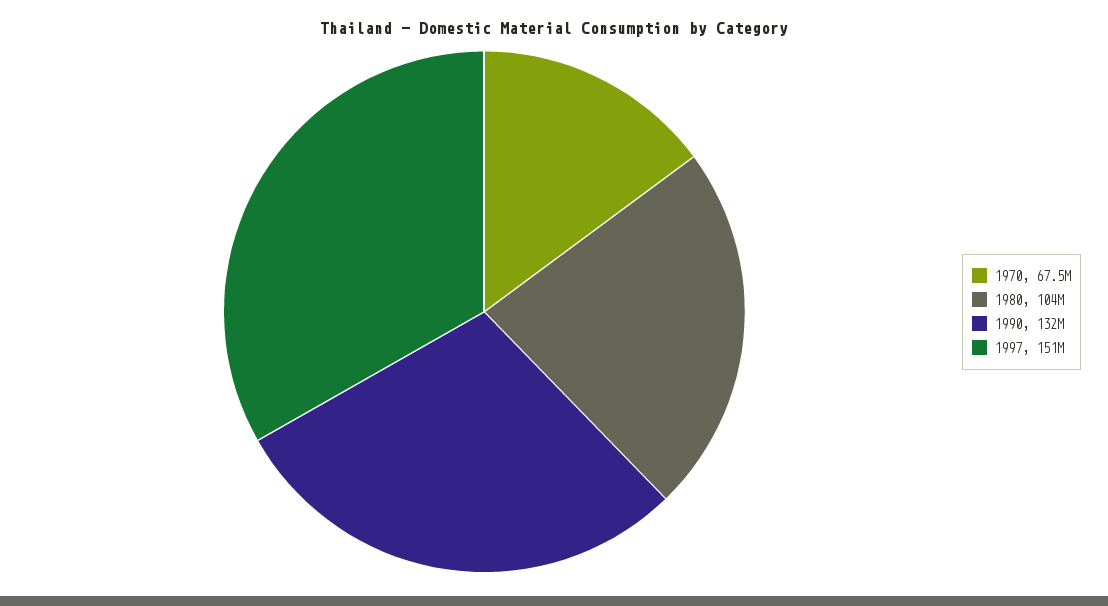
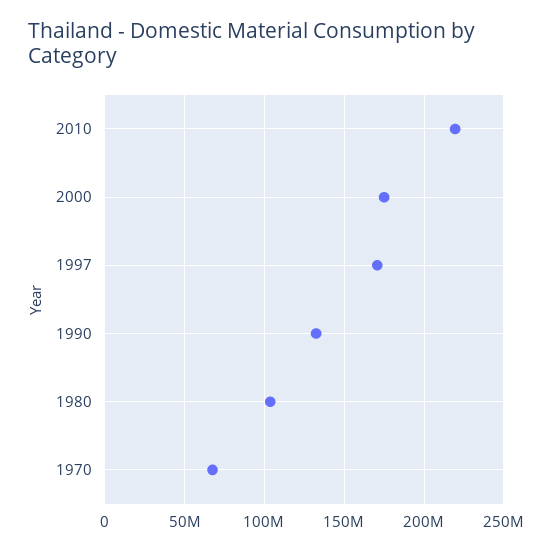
1997: 151000000 -> 170000000
2010: none -> 220000000
2000: none -> 175000000

